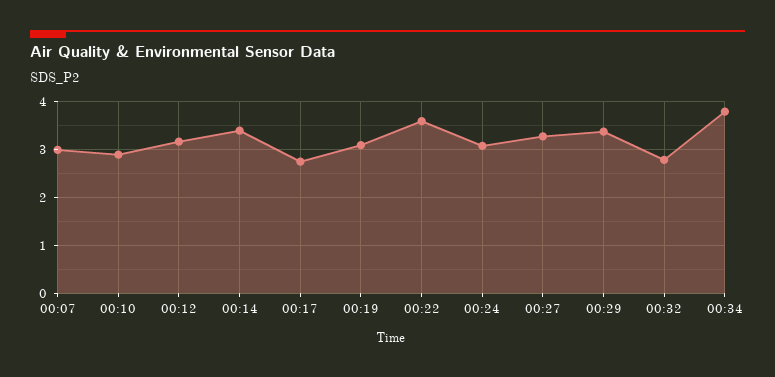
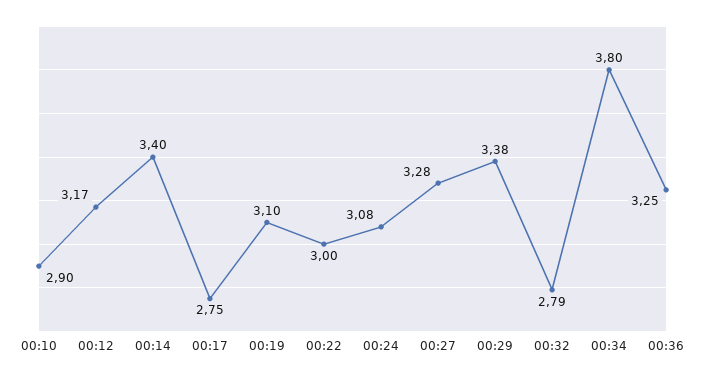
00:07: 3 -> none
00:22: 3.6 -> 3
00:36: none -> 3.25

